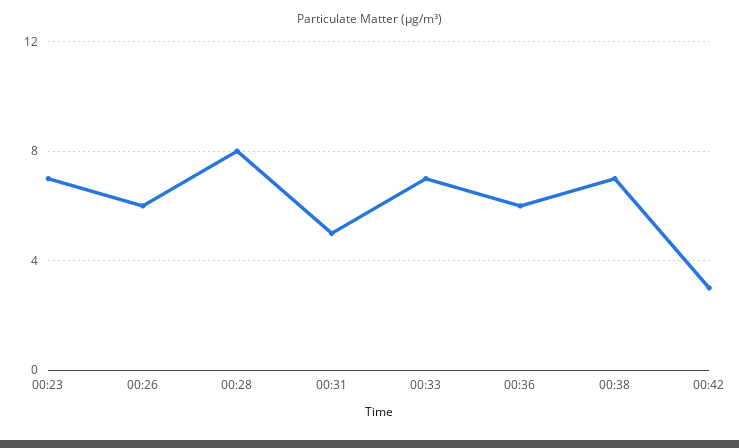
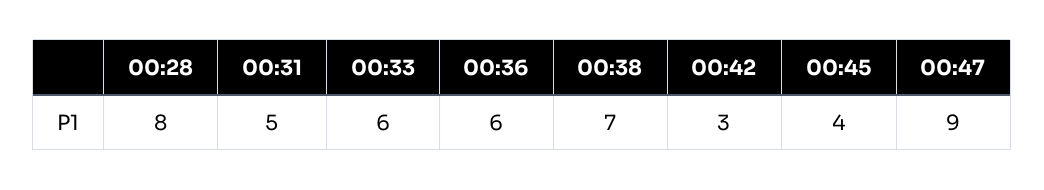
00:23: 7 -> none
00:26: 6 -> none
00:33: 7 -> 6
00:45: none -> 4
00:47: none -> 9

